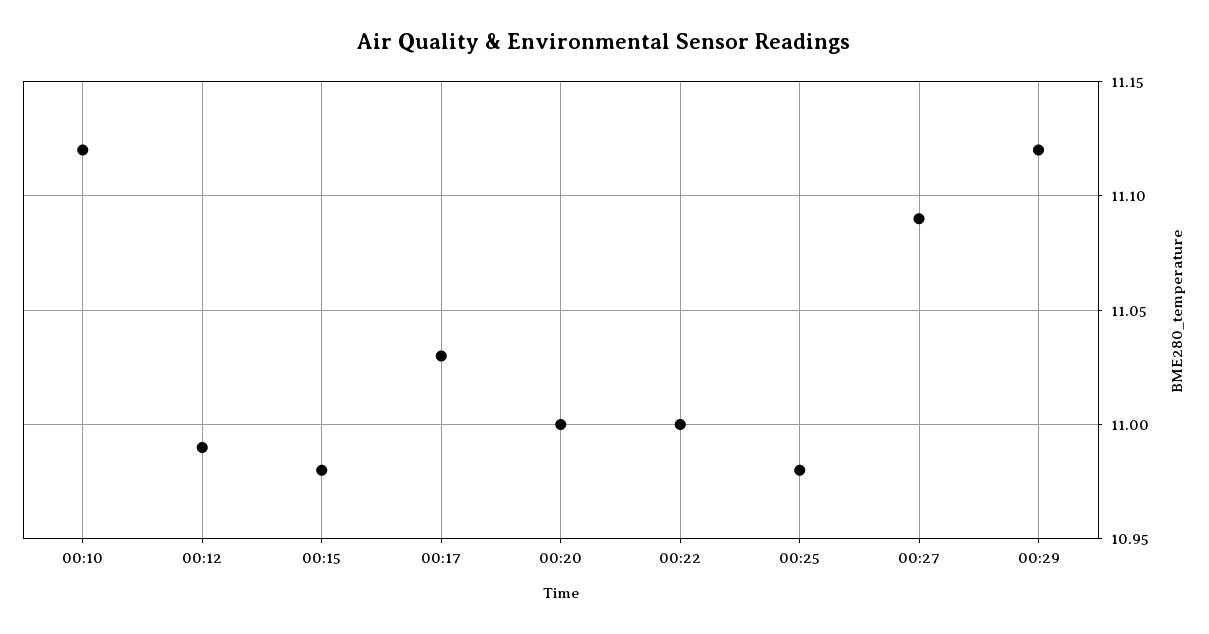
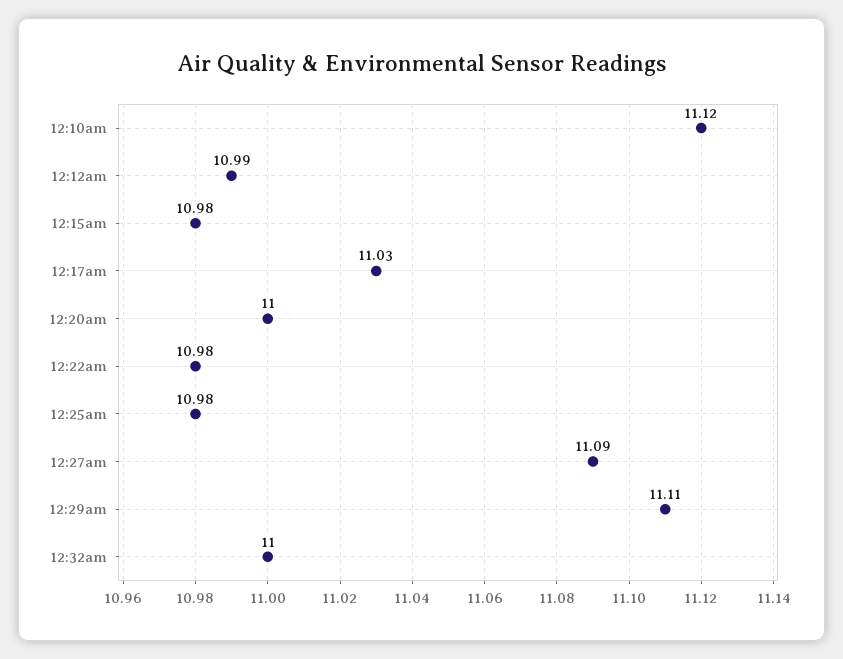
00:22: 11 -> 10.98
00:29: 11.12 -> 11.11
12:32am: none -> 11

